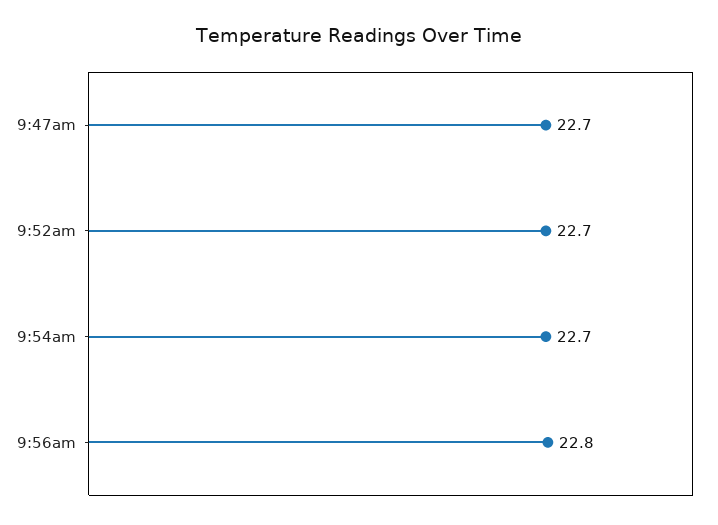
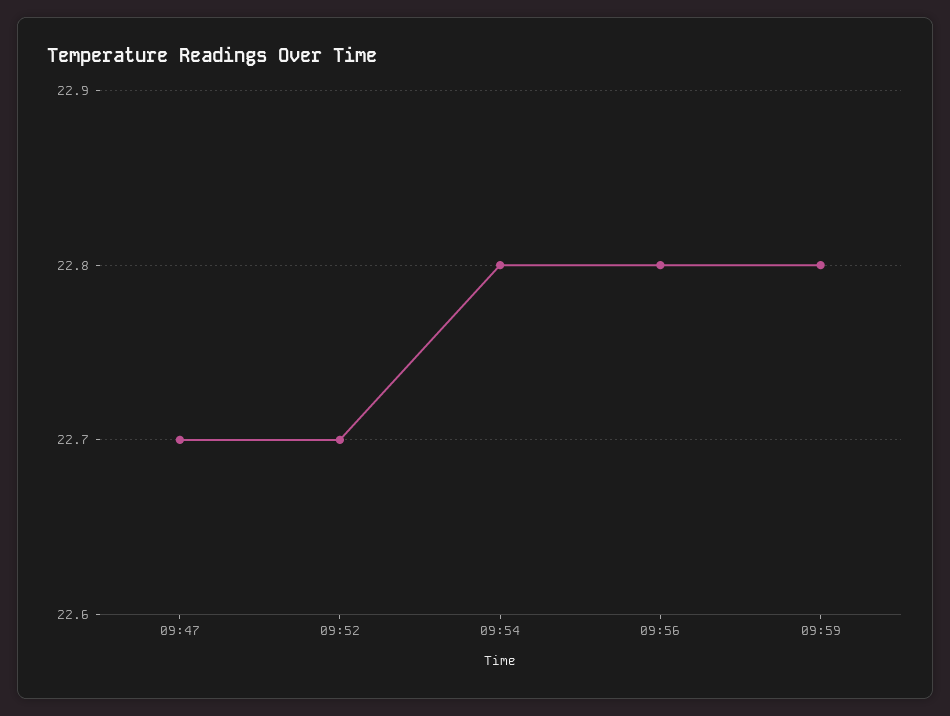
9:54am: 22.7 -> 22.8
09:59: none -> 22.8

